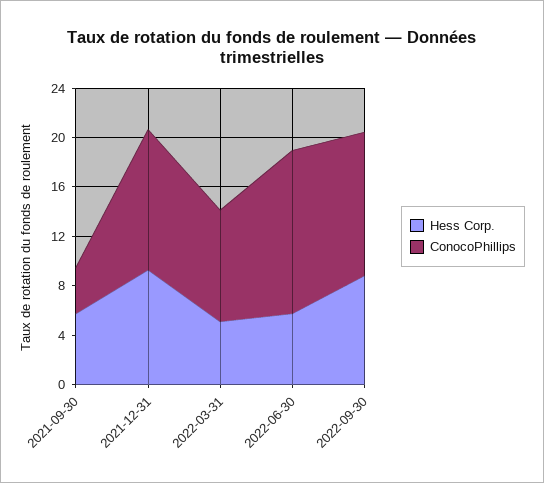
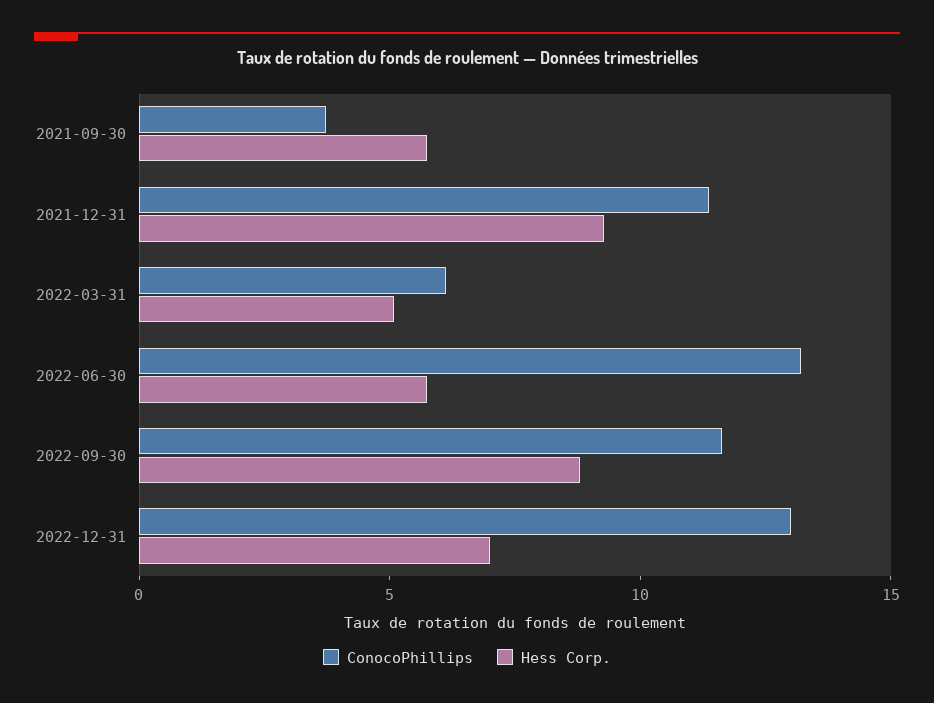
ConocoPhillips, 2022-03-31: 9 -> 6
ConocoPhillips, 2022-12-31: none -> 13
Hess Corp., 2022-12-31: none -> 7

